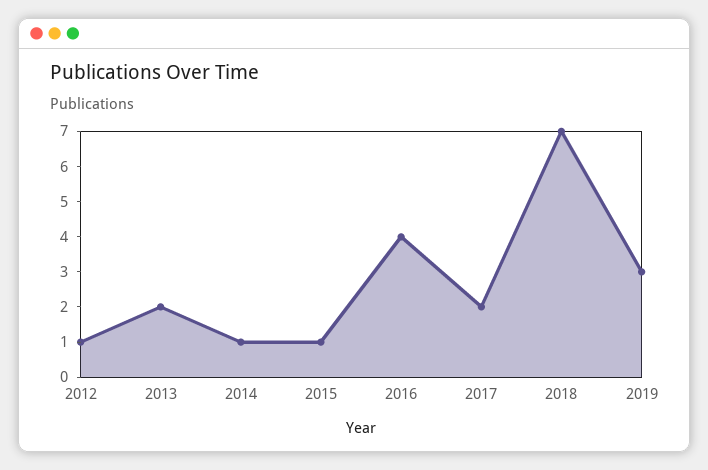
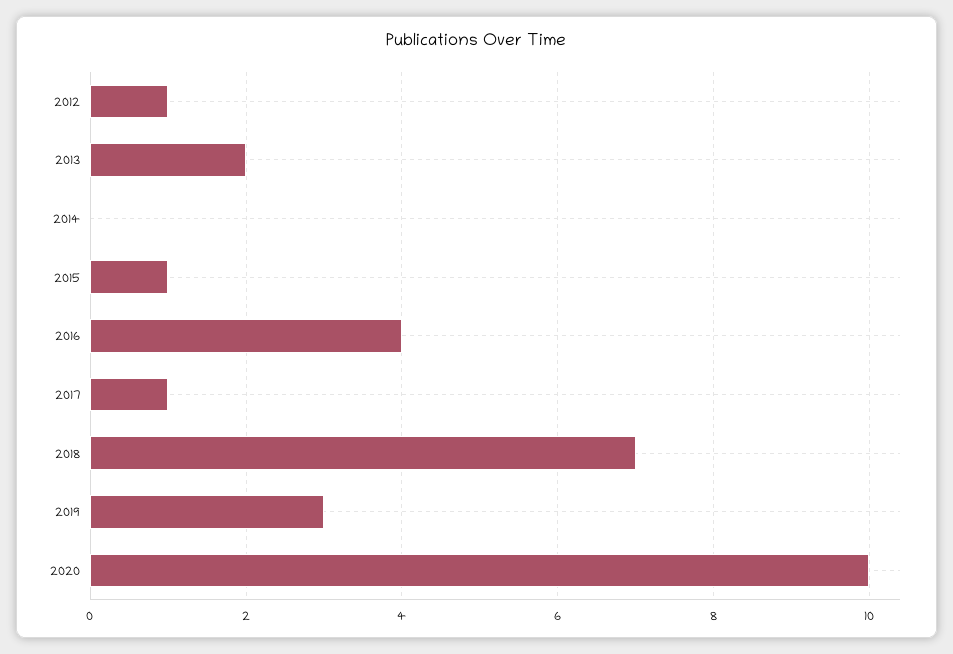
2014: 1 -> 0
2017: 2 -> 1
2020: none -> 10

